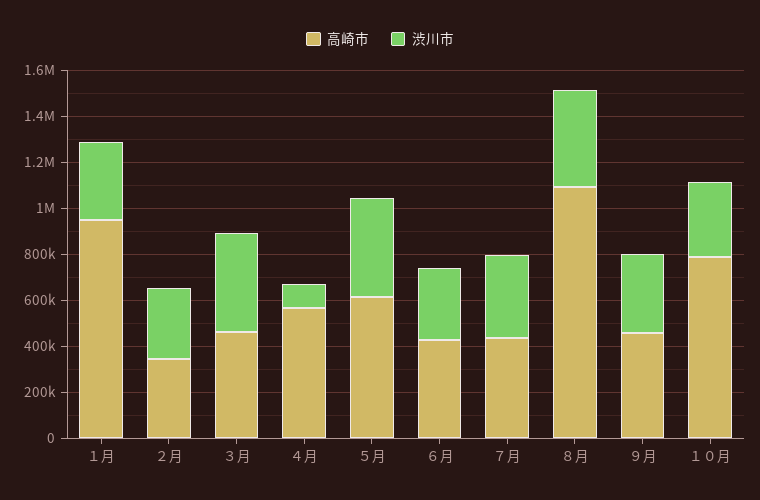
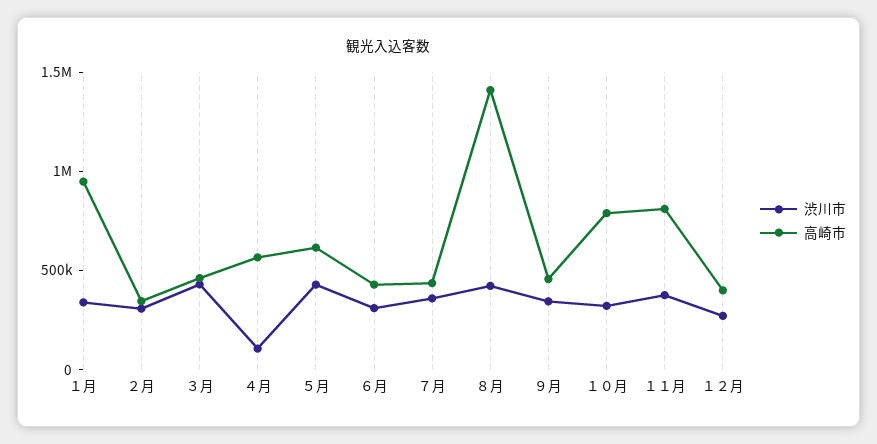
高崎市, ８月: 1100000 -> 1400000
渋川市, １１月: none -> 400000
高崎市, １１月: none -> 800000
渋川市, １２月: none -> 300000
高崎市, １２月: none -> 400000

